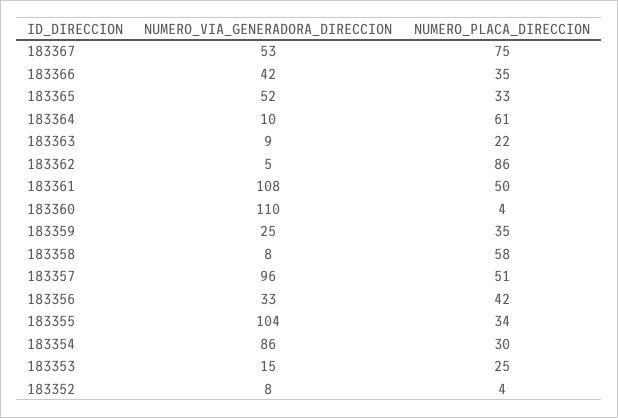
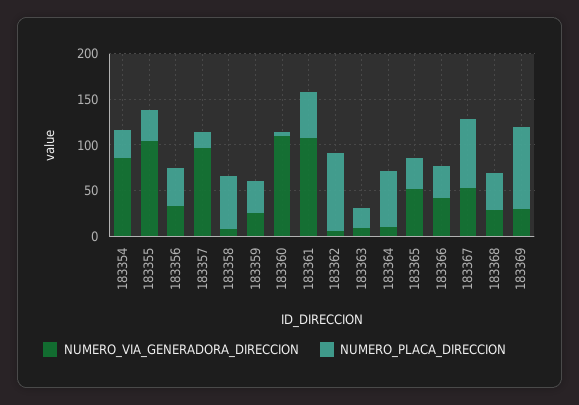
NUMERO_PLACA_DIRECCION, 183357: 51 -> 20
NUMERO_VIA_GENERADORA_DIRECCION, 183353: 15 -> none
NUMERO_PLACA_DIRECCION, 183353: 25 -> none
NUMERO_VIA_GENERADORA_DIRECCION, 183352: 8 -> none
NUMERO_PLACA_DIRECCION, 183352: 4 -> none
NUMERO_VIA_GENERADORA_DIRECCION, 183368: none -> 30
NUMERO_PLACA_DIRECCION, 183368: none -> 40
NUMERO_VIA_GENERADORA_DIRECCION, 183369: none -> 30
NUMERO_PLACA_DIRECCION, 183369: none -> 90

